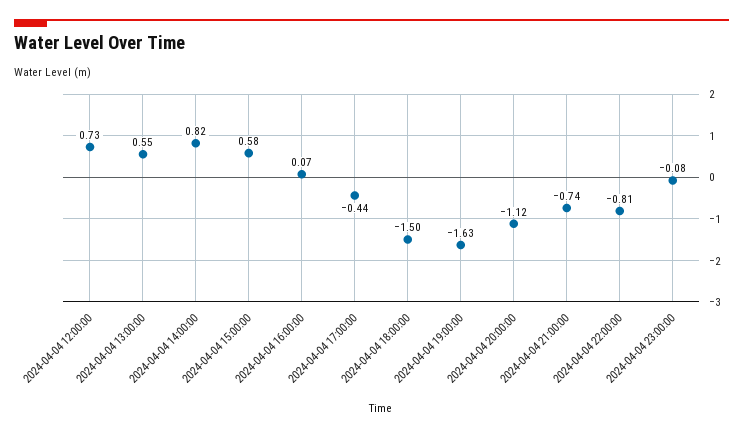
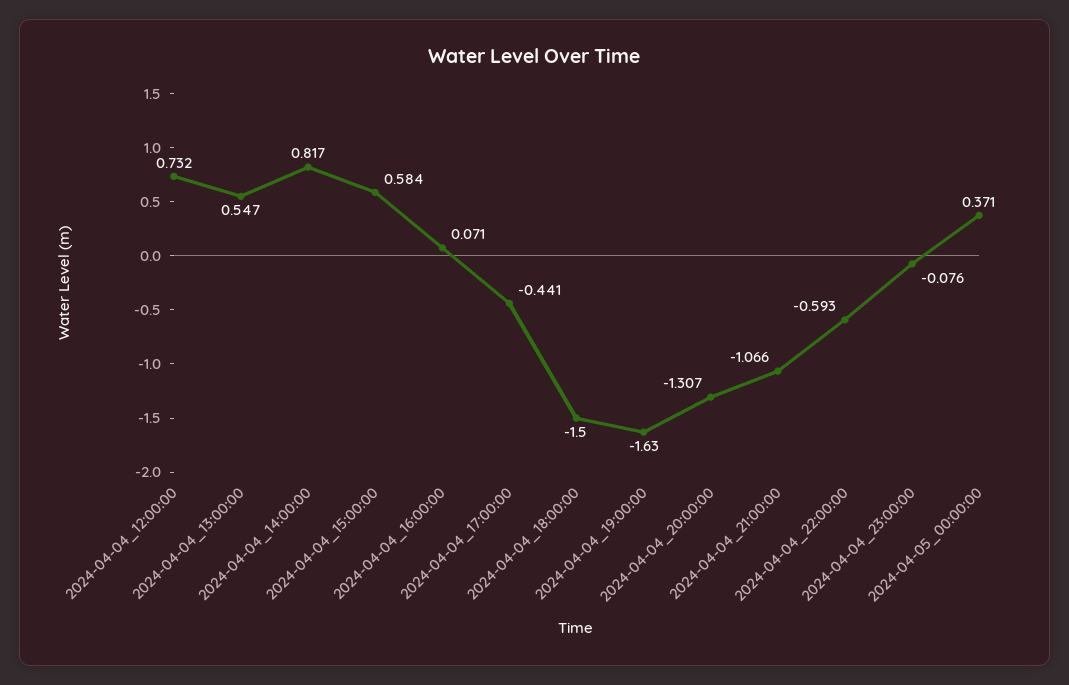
2024-04-04 20:00:00: -1.12 -> -1.307
2024-04-04 21:00:00: -0.74 -> -1.066
2024-04-04 22:00:00: -0.81 -> -0.593
2024-04-05_00:00:00: none -> 0.371

